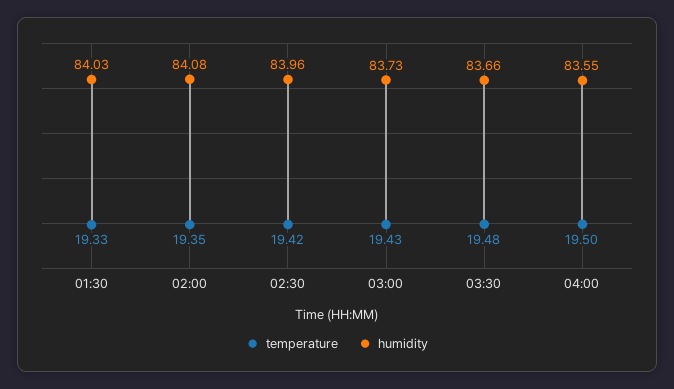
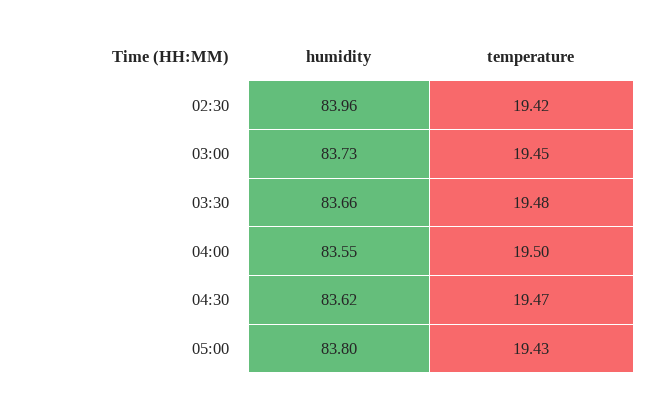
temperature, 01:30: 19.33 -> none
humidity, 01:30: 84.03 -> none
temperature, 02:00: 19.35 -> none
humidity, 02:00: 84.08 -> none
temperature, 03:00: 19.43 -> 19.45
humidity, 04:30: none -> 83.62
temperature, 04:30: none -> 19.47
humidity, 05:00: none -> 83.8
temperature, 05:00: none -> 19.43

